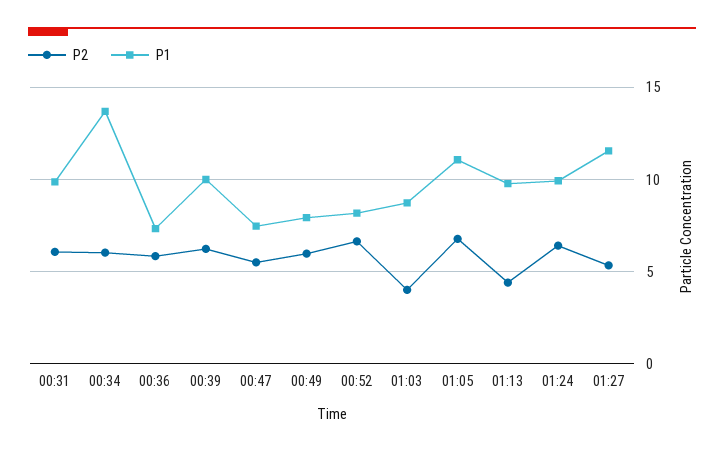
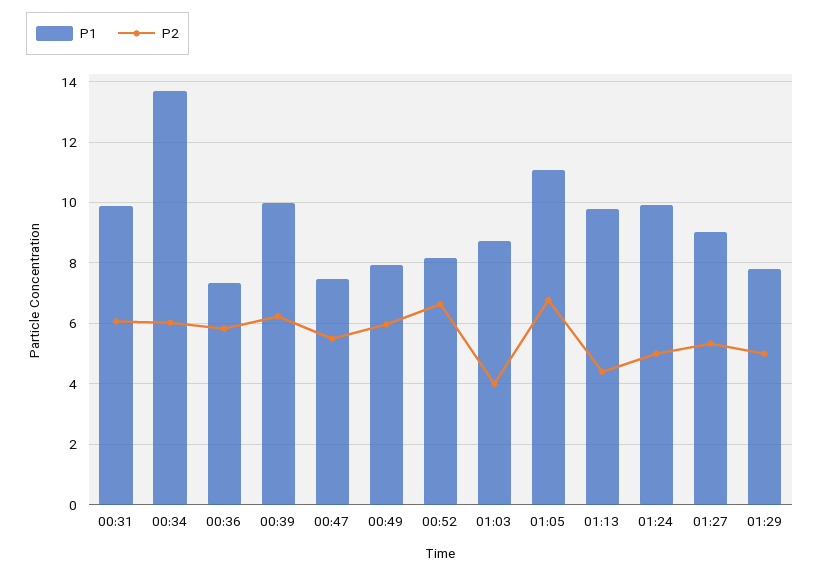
P2, 01:24: 6.5 -> 5
P1, 01:27: 11.5 -> 9
P1, 01:29: none -> 7.8
P2, 01:29: none -> 5

